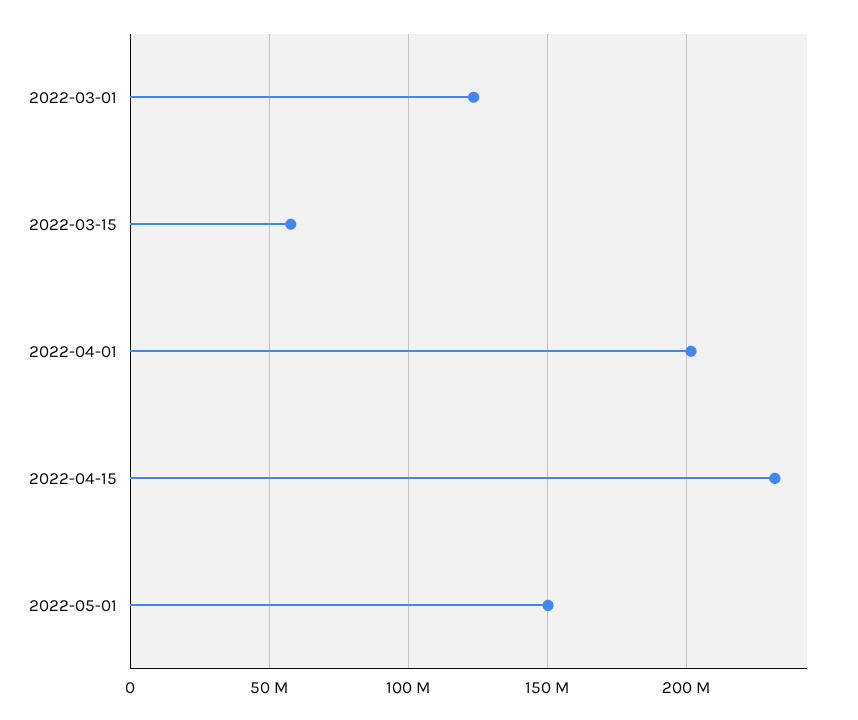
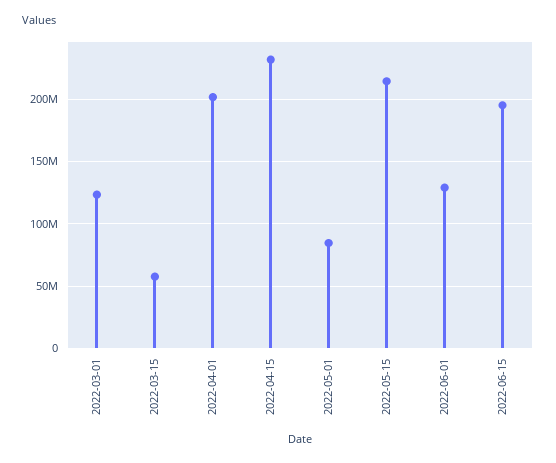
2022-05-01: 150000000 -> 85000000
2022-05-15: none -> 215000000
2022-06-01: none -> 130000000
2022-06-15: none -> 195000000

